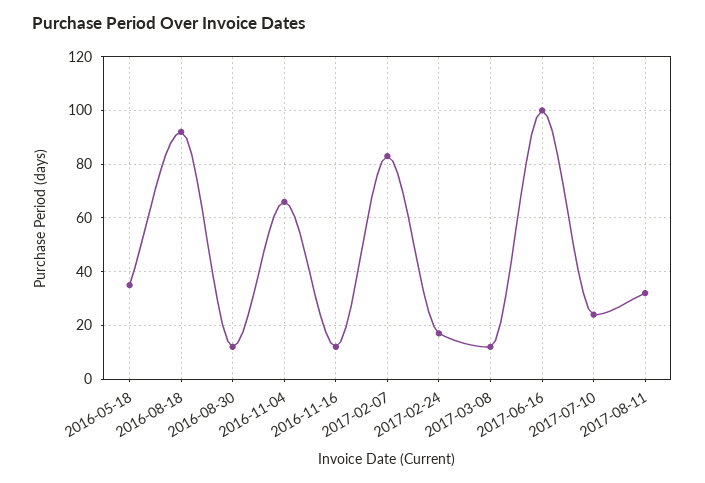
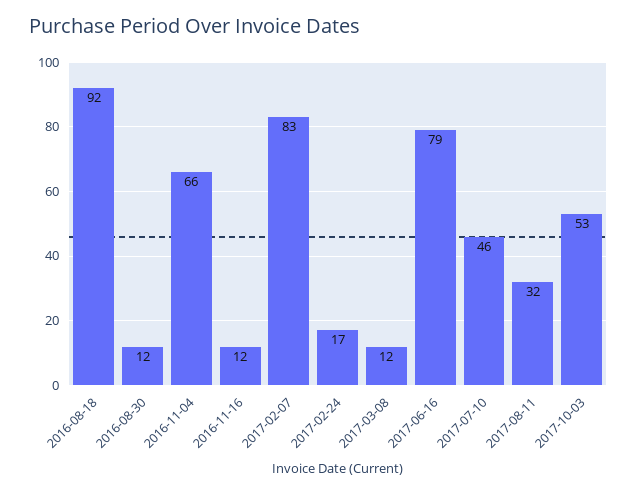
2016-05-18: 35 -> none
2017-06-16: 100 -> 79
2017-07-10: 25 -> 46
2017-10-03: none -> 53

